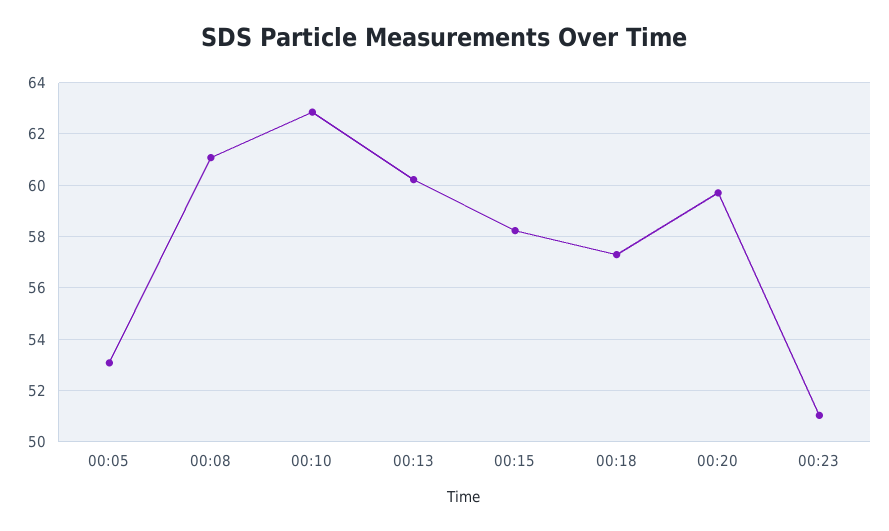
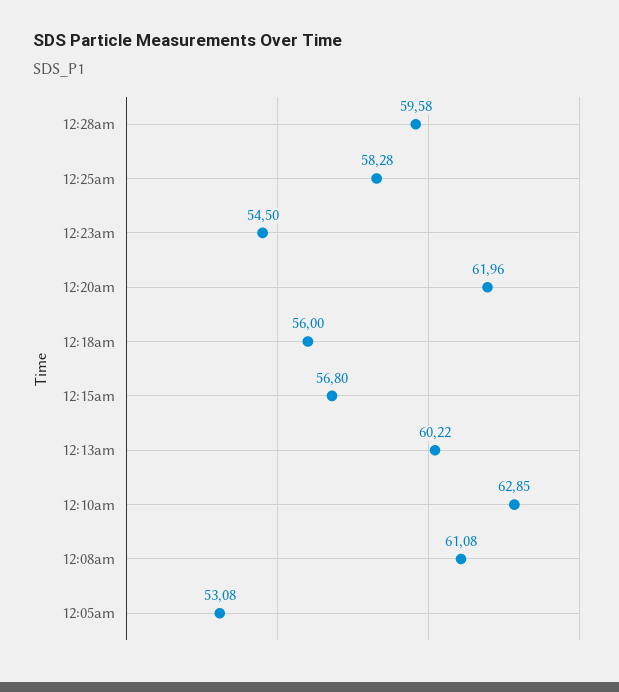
00:15: 58.25 -> 56.8
00:18: 57.25 -> 56
00:20: 59.75 -> 61.96
00:23: 51 -> 54.5
12:28am: none -> 59.58
12:25am: none -> 58.28

